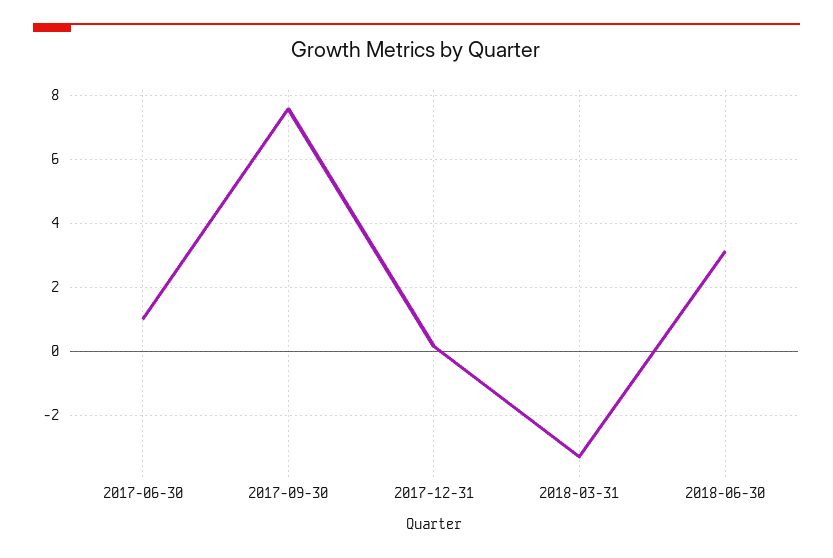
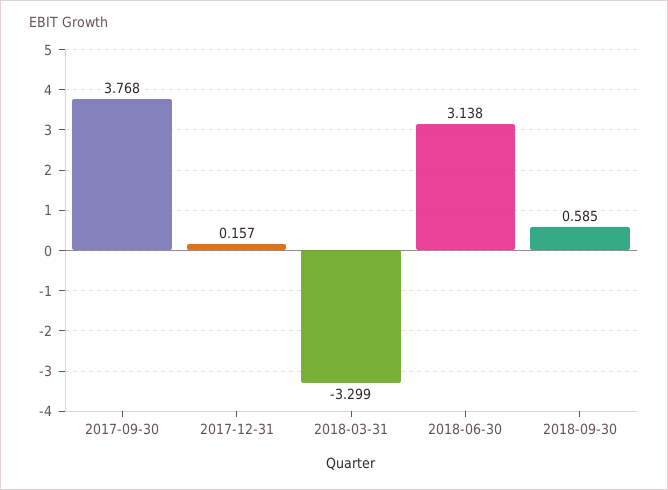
2017-06-30: 1 -> none
2017-09-30: 7.6 -> 3.768
2018-09-30: none -> 0.585

